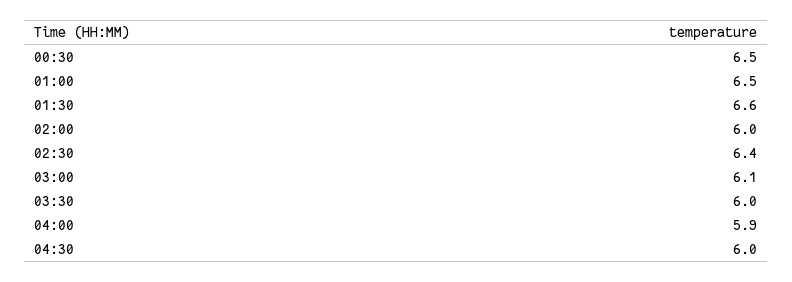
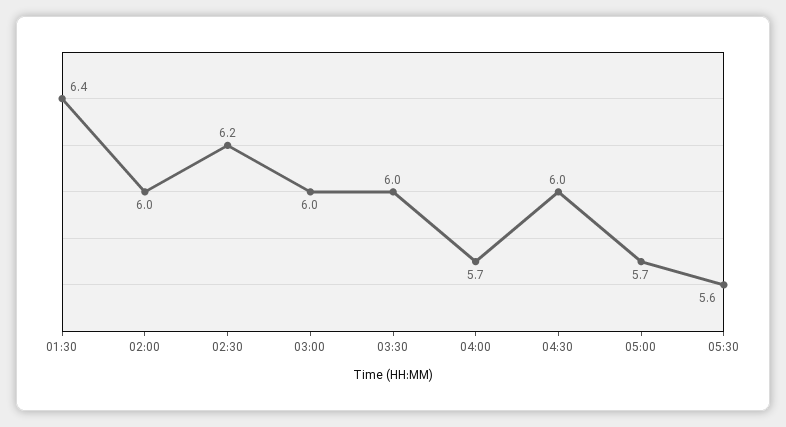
00:30: 6.5 -> none
01:00: 6.5 -> none
01:30: 6.6 -> 6.4
02:30: 6.4 -> 6.2
03:00: 6.1 -> 6
04:00: 5.9 -> 5.7
05:00: none -> 5.7
05:30: none -> 5.6

